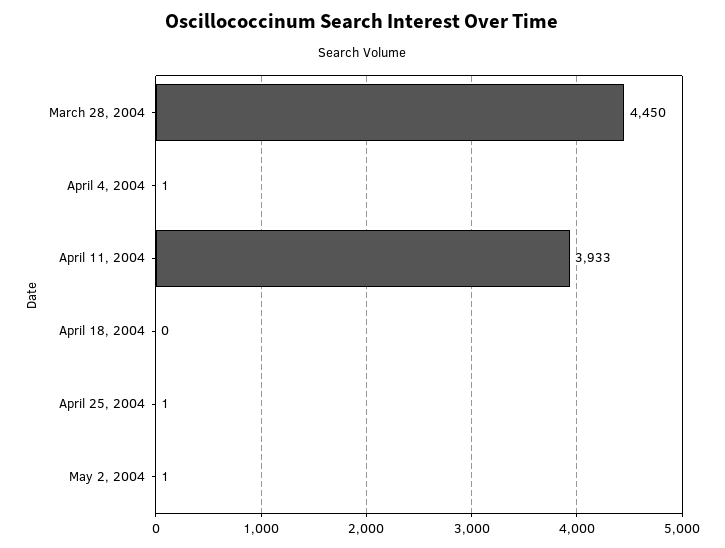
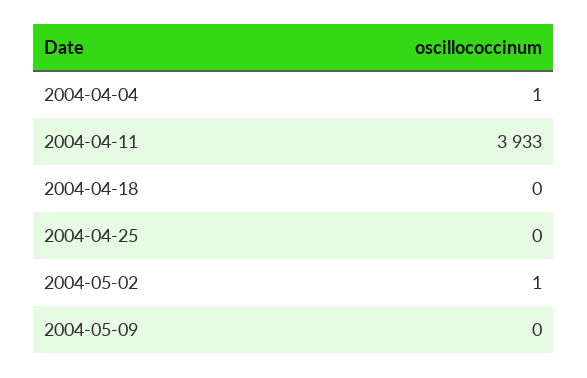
March 28, 2004: 4450 -> none
April 25, 2004: 1 -> 0
2004-05-09: none -> 0

